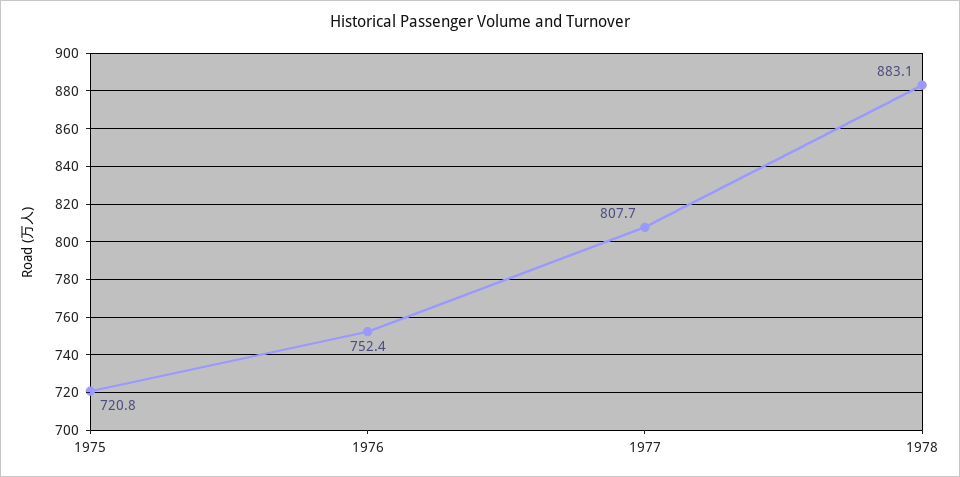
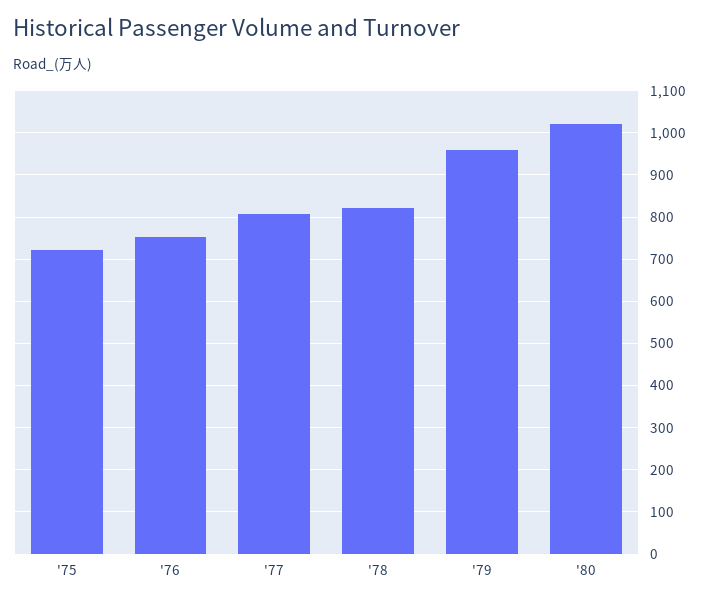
1978: 883.1 -> 820
'79: none -> 960
'80: none -> 1020

